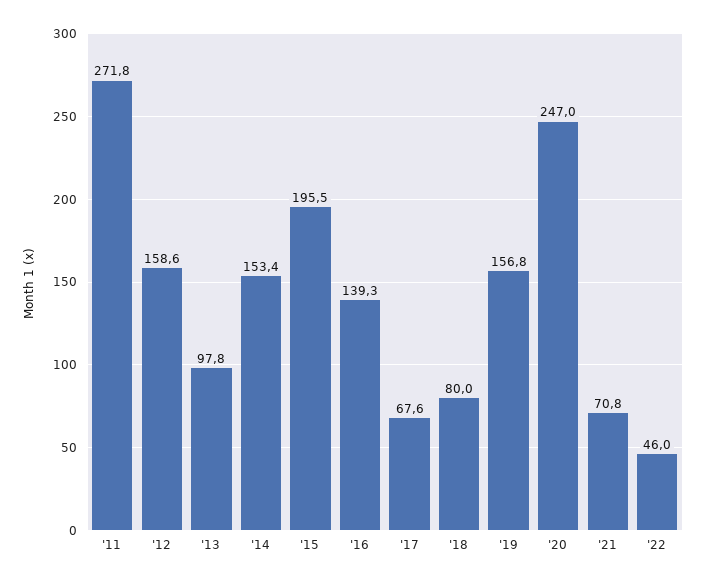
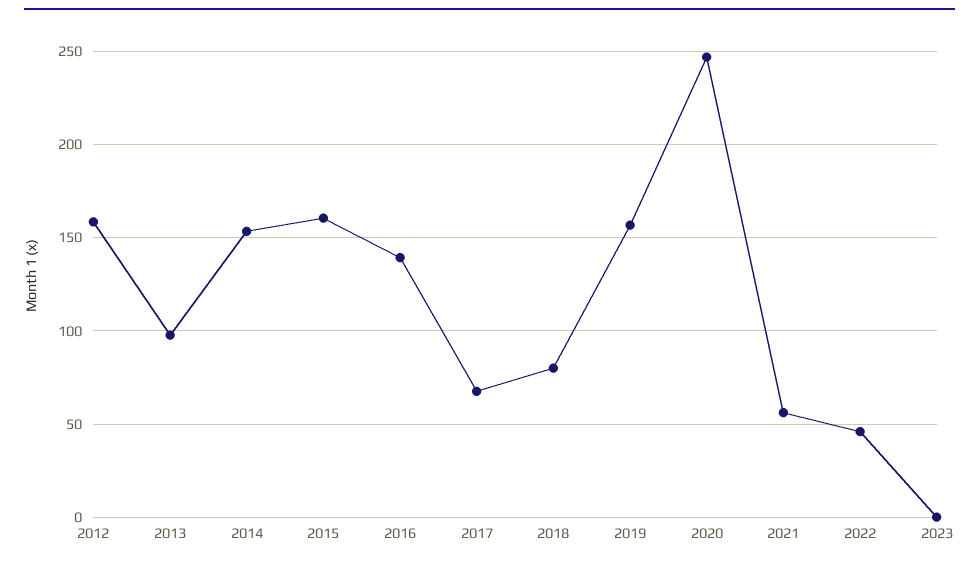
'11: 271.8 -> none
'15: 195.5 -> 160
'21: 70.8 -> 55
2023: none -> 0

